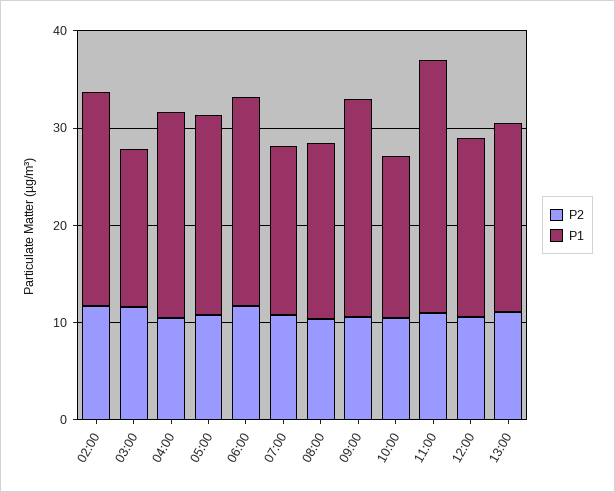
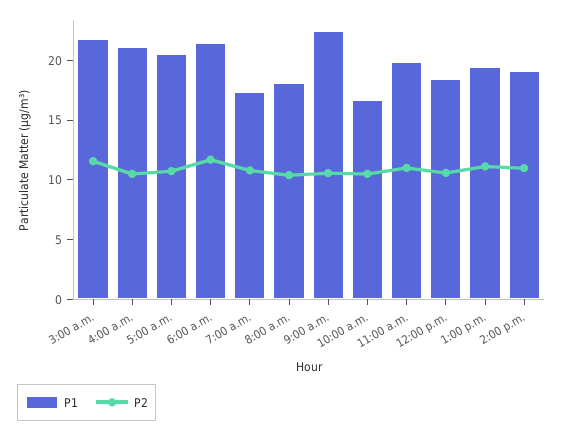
P2, 02:00: 12 -> none
P1, 02:00: 22 -> none
P1, 03:00: 16 -> 22
P1, 11:00: 26 -> 20
P1, 2:00 p.m.: none -> 19
P2, 2:00 p.m.: none -> 11

